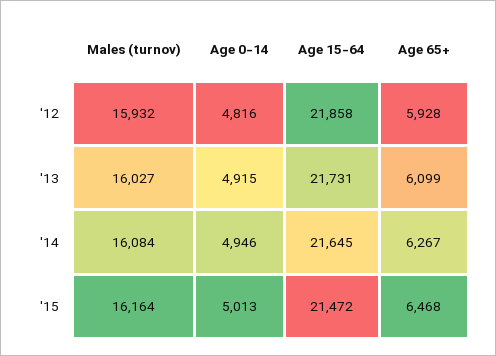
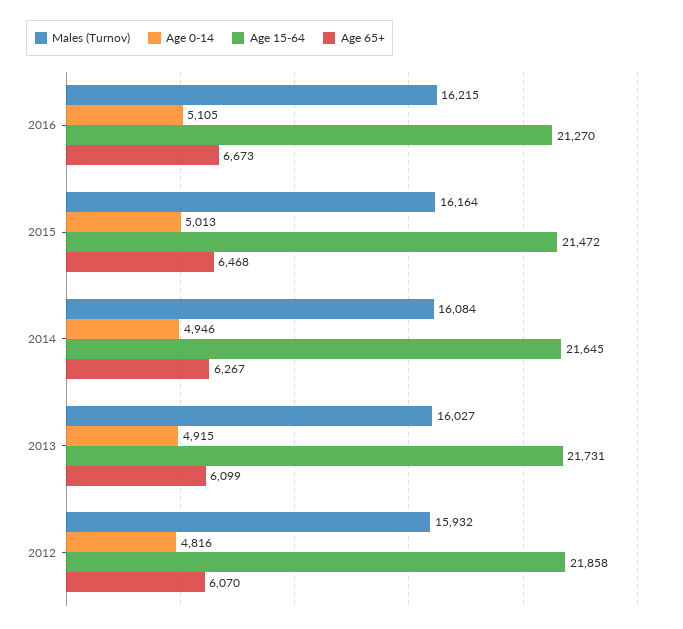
Age 65+, '12: 5928 -> 6070
Males (turnov), 2016: none -> 16215
Age 0-14, 2016: none -> 5105
Age 15-64, 2016: none -> 21270
Age 65+, 2016: none -> 6673

